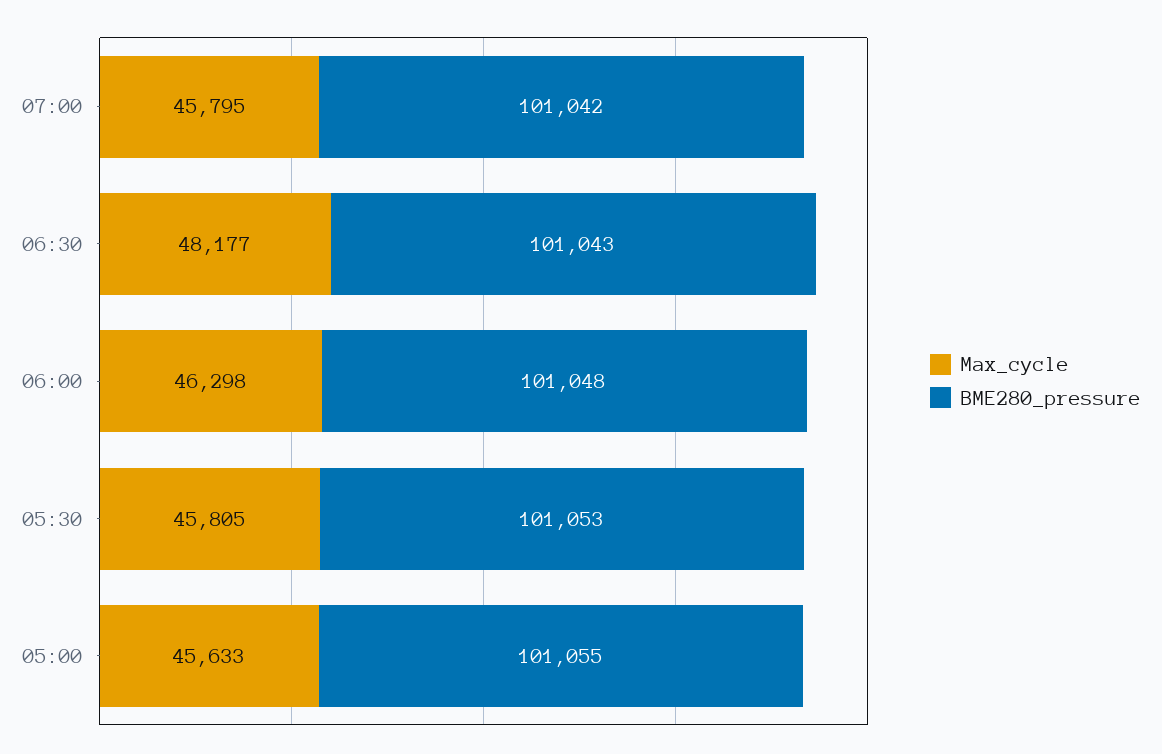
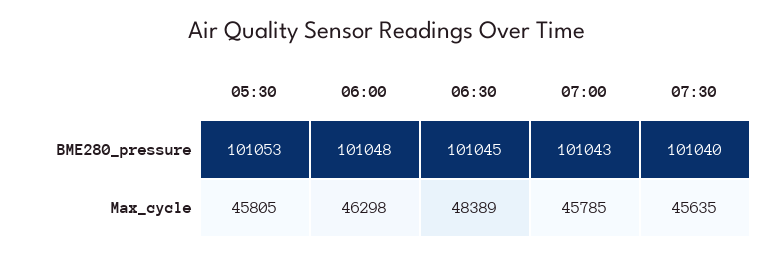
Max_cycle, 07:00: 45795 -> 45785
BME280_pressure, 07:00: 101042 -> 101043
Max_cycle, 06:30: 48177 -> 48389
BME280_pressure, 06:30: 101043 -> 101045
Max_cycle, 05:00: 45633 -> none
BME280_pressure, 05:00: 101055 -> none
BME280_pressure, 07:30: none -> 101040
Max_cycle, 07:30: none -> 45635

